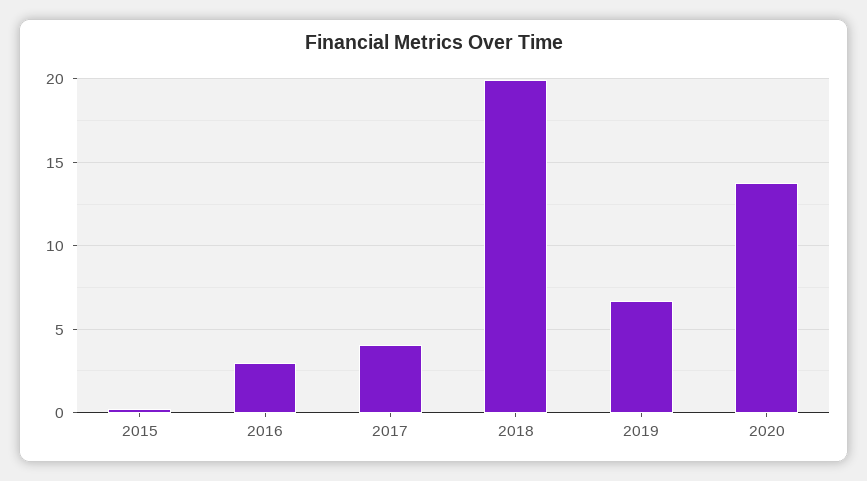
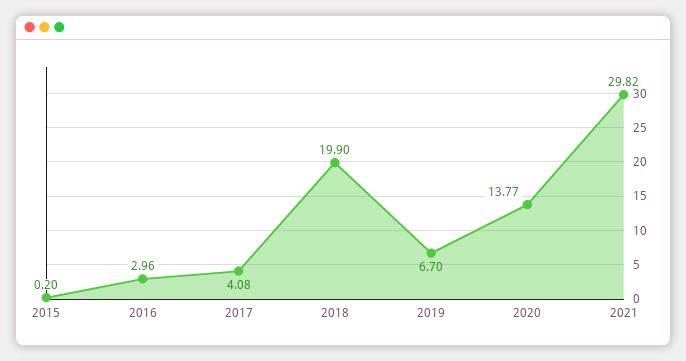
2021: none -> 29.82

